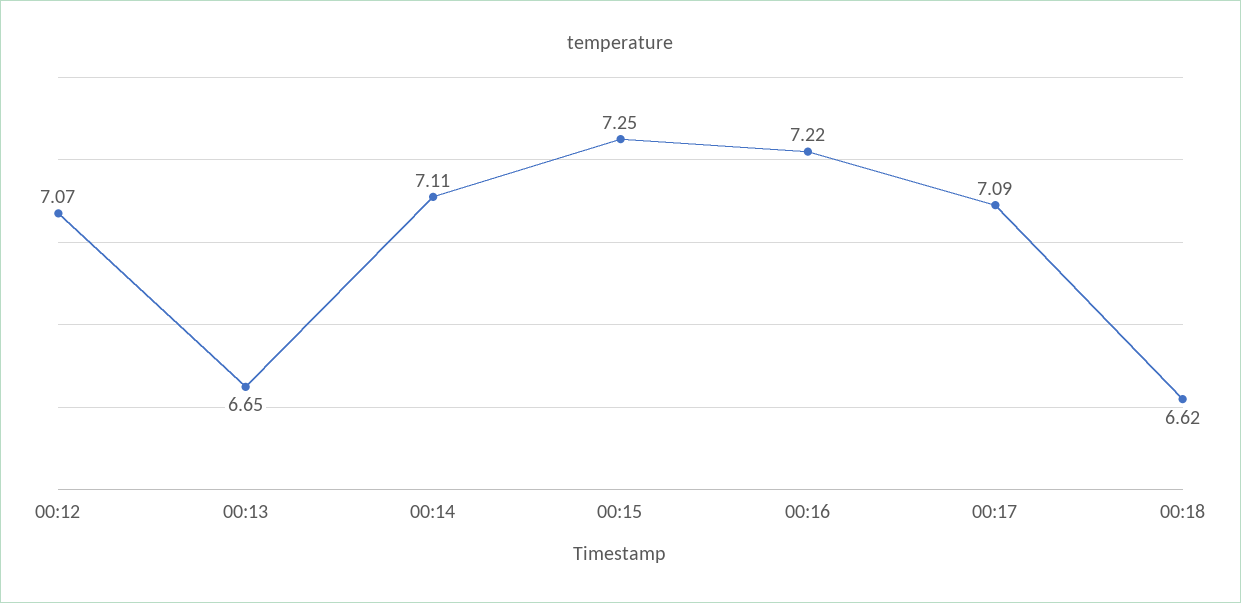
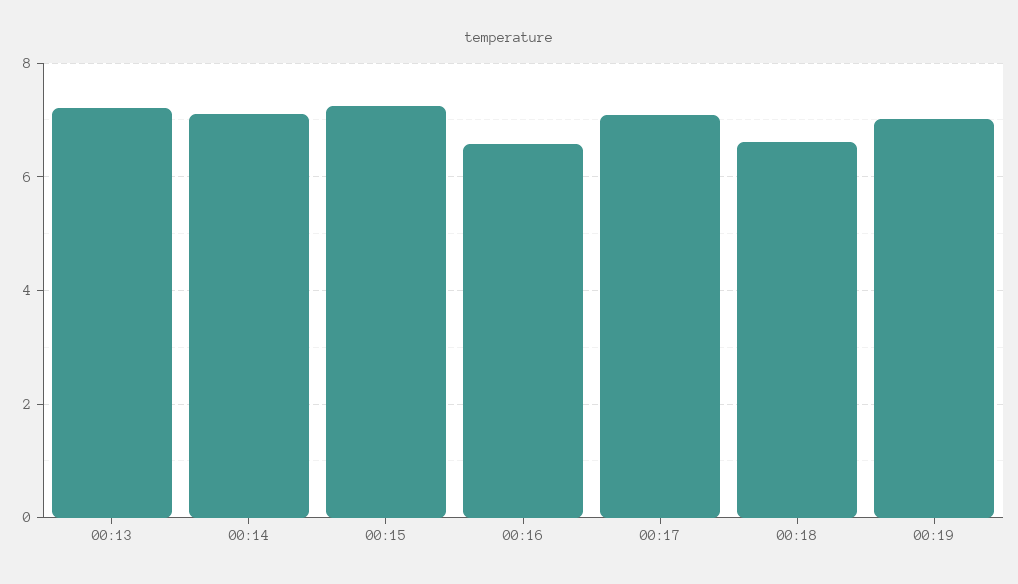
00:12: 7.07 -> none
00:13: 6.65 -> 7.2
00:16: 7.22 -> 6.6
00:19: none -> 7

